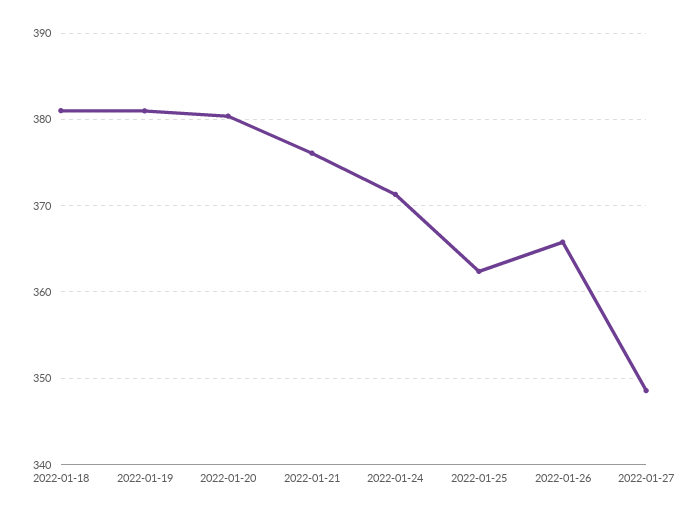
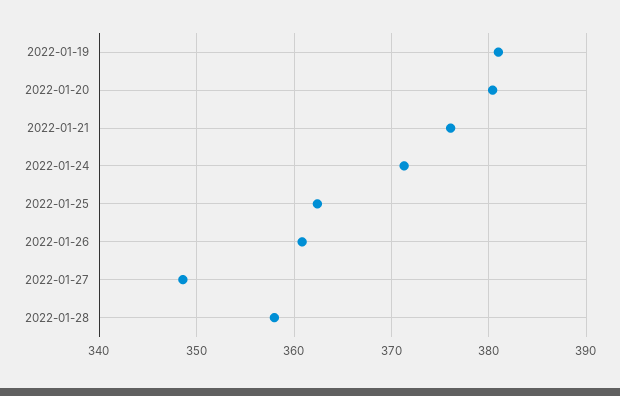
2022-01-18: 381 -> none
2022-01-26: 366 -> 361
2022-01-28: none -> 358

